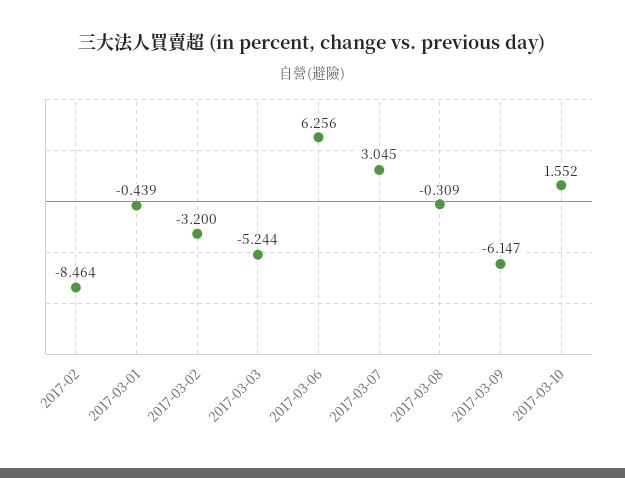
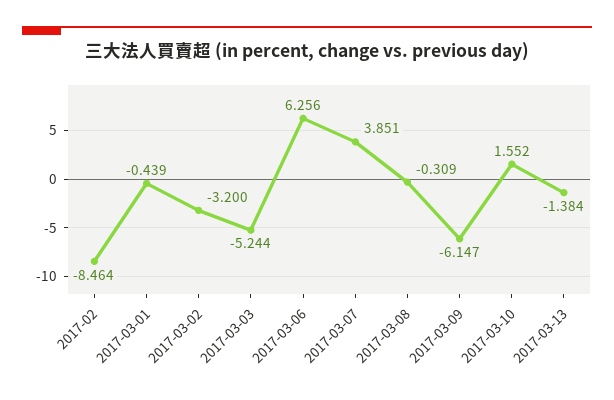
2017-03-07: 3.045 -> 3.851
2017-03-13: none -> -1.384

